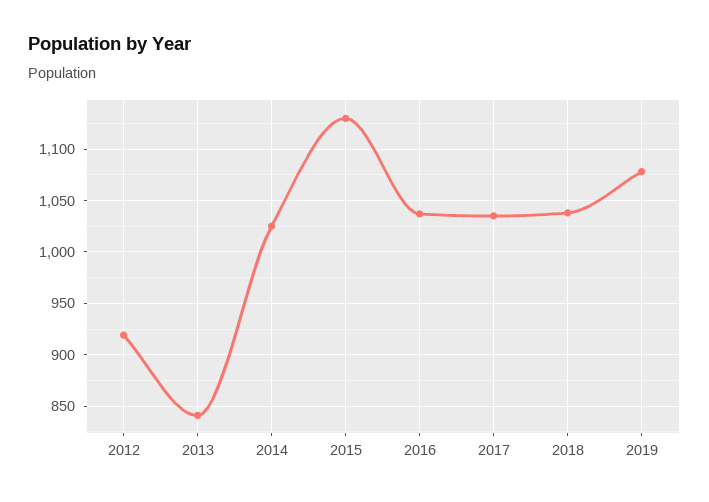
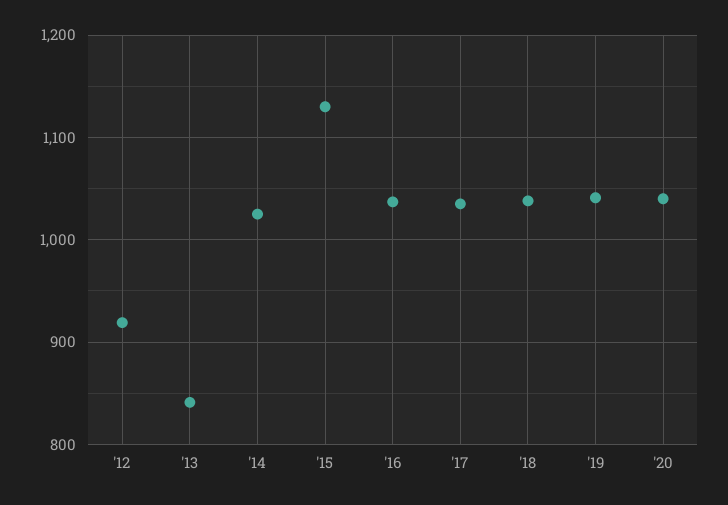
2019: 1080 -> 1040
'20: none -> 1040

